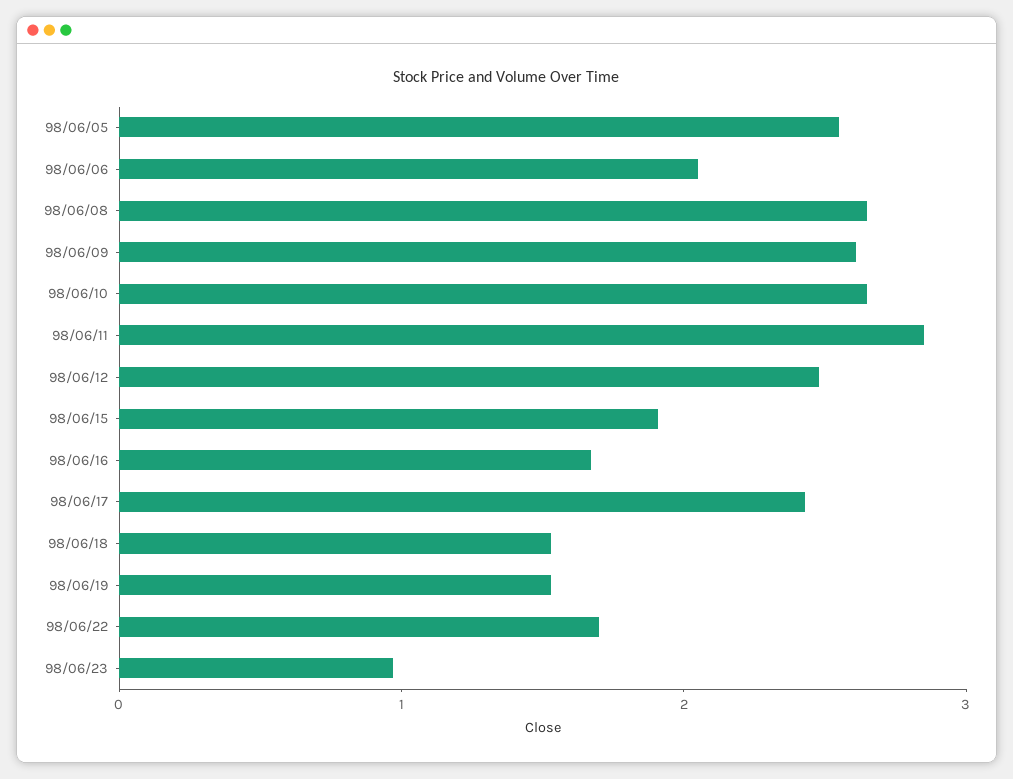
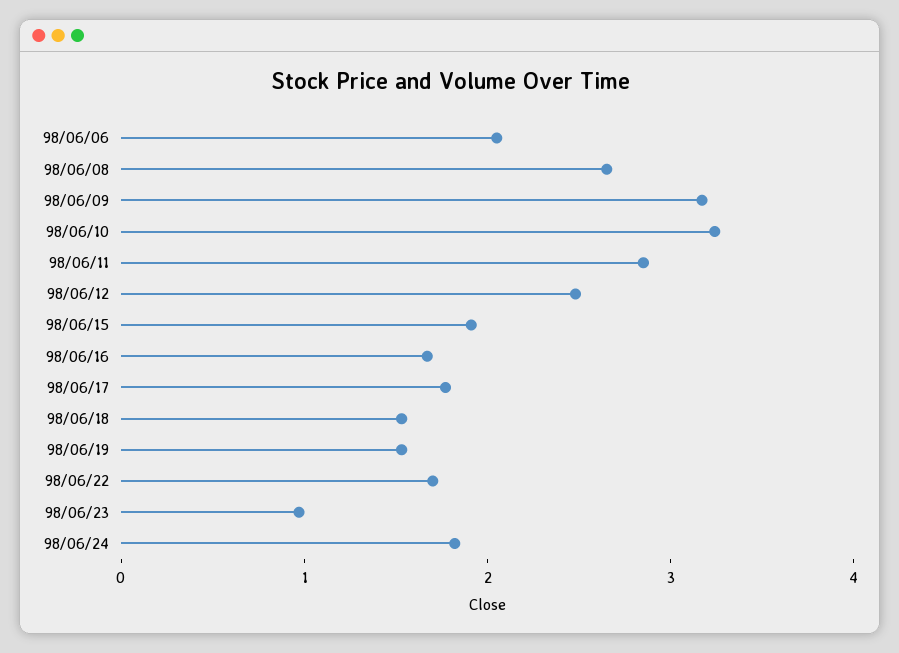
98/06/05: 2.6 -> none
98/06/09: 2.6 -> 3.2
98/06/10: 2.6 -> 3.2
98/06/17: 2.4 -> 1.8
98/06/24: none -> 1.8

